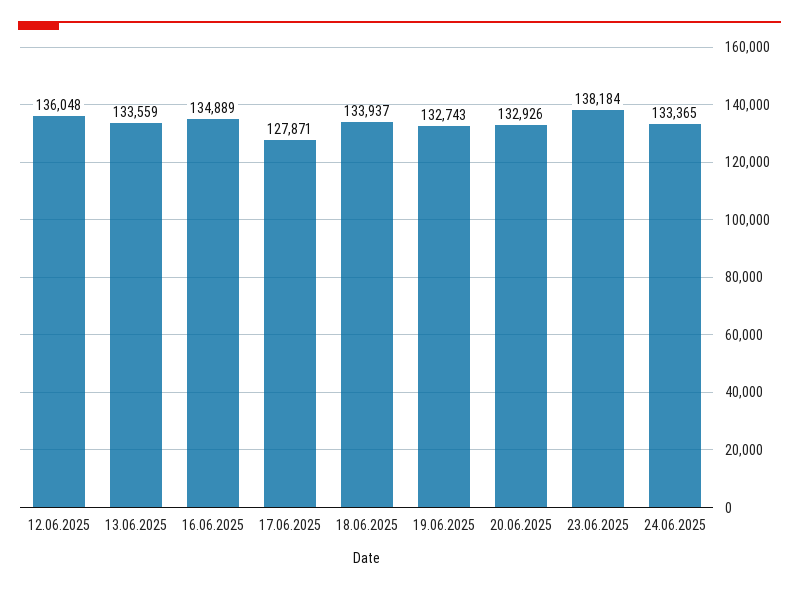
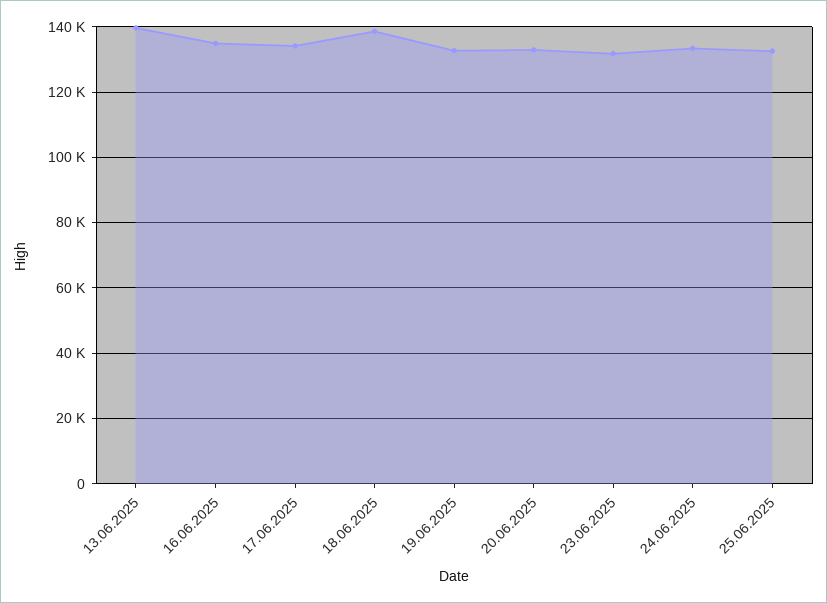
12.06.2025: 136048 -> none
13.06.2025: 133559 -> 140000
17.06.2025: 127871 -> 134000
18.06.2025: 133937 -> 138000
23.06.2025: 138184 -> 132000
25.06.2025: none -> 132000

